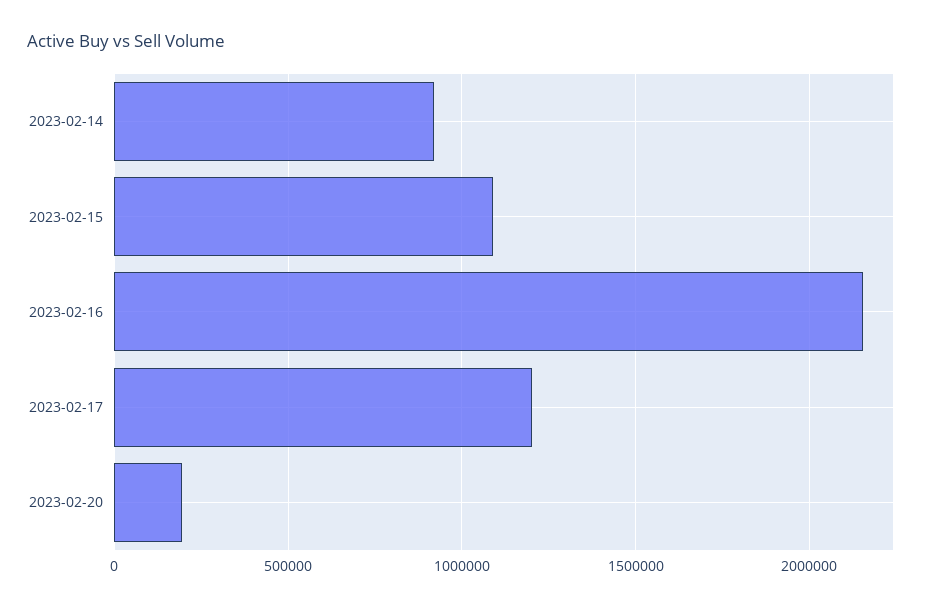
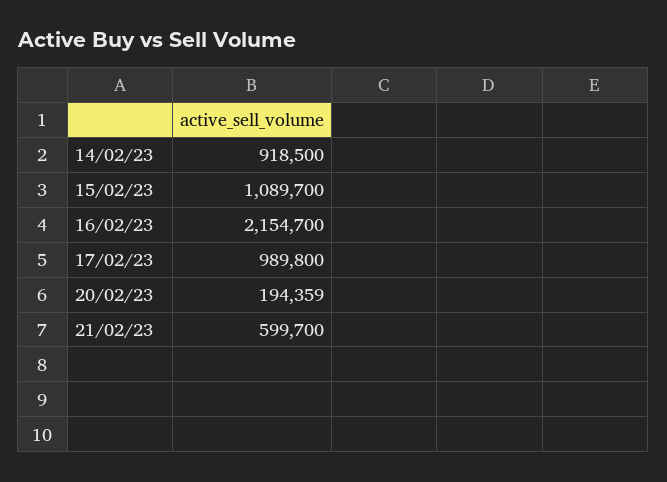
2023-02-17: 1200000 -> 989800
21/02/23: none -> 599700

